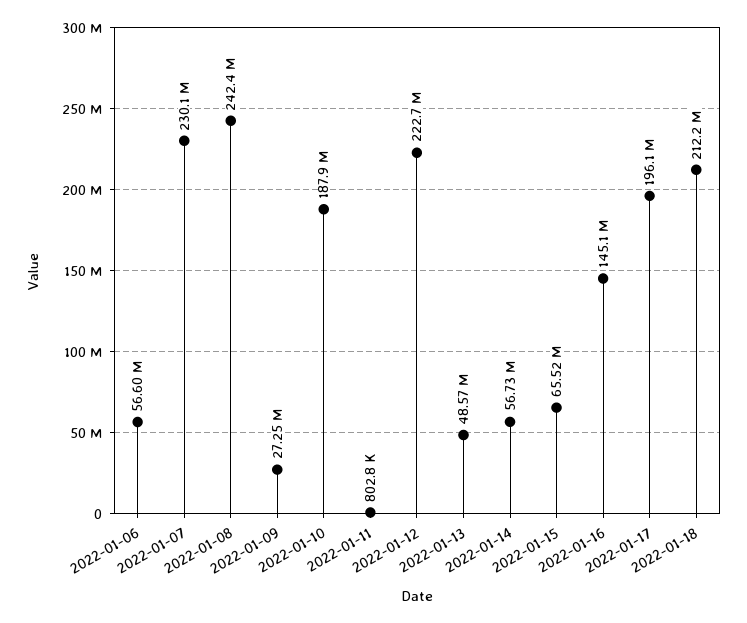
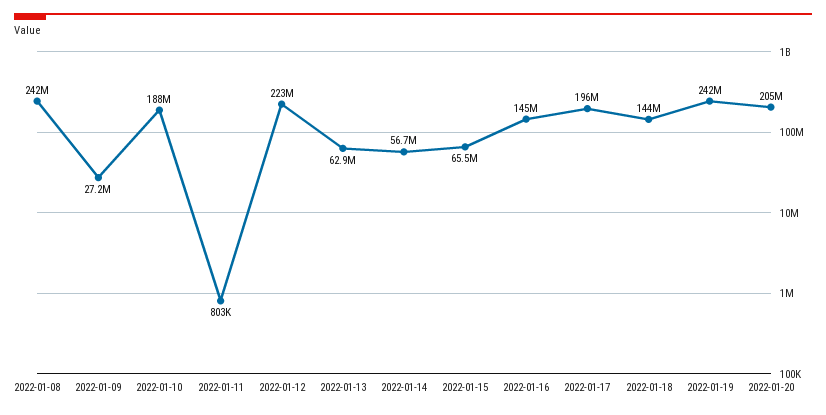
2022-01-06: 56600000 -> none
2022-01-07: 230100000 -> none
2022-01-13: 48570000 -> 62900000
2022-01-18: 212200000 -> 144000000
2022-01-19: none -> 242000000
2022-01-20: none -> 205000000

